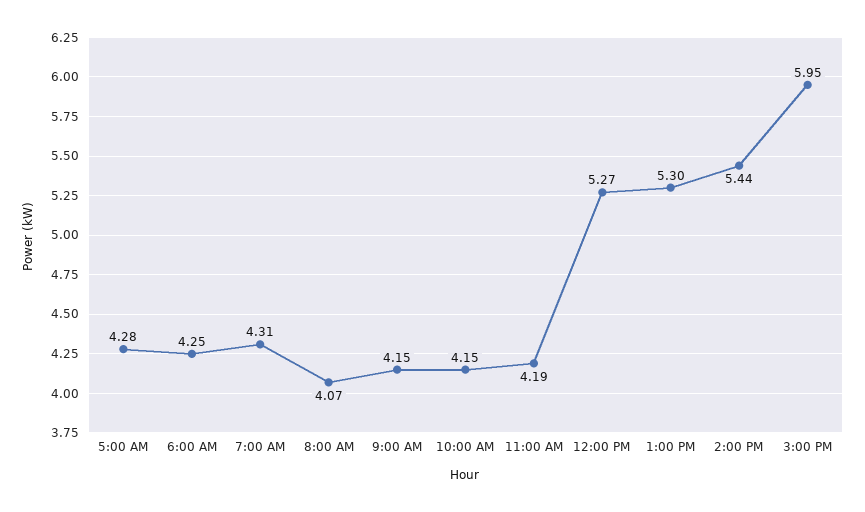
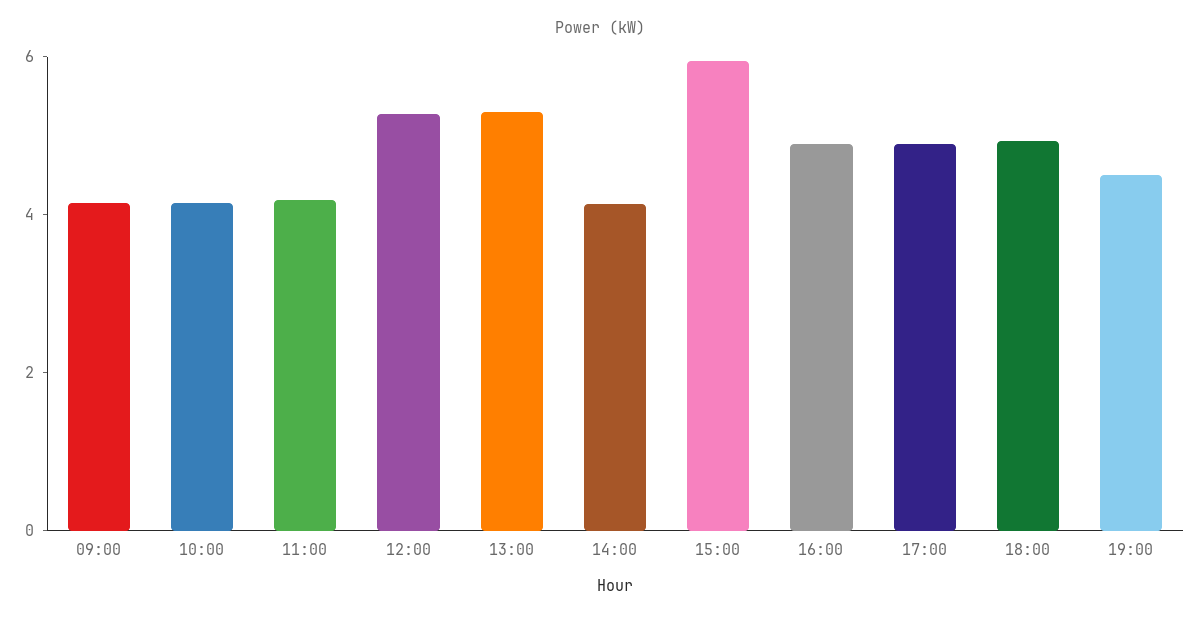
5:00 AM: 4.28 -> none
6:00 AM: 4.25 -> none
7:00 AM: 4.31 -> none
8:00 AM: 4.07 -> none
2:00 PM: 5.44 -> 4
16:00: none -> 5
17:00: none -> 5
18:00: none -> 5
19:00: none -> 4.5

